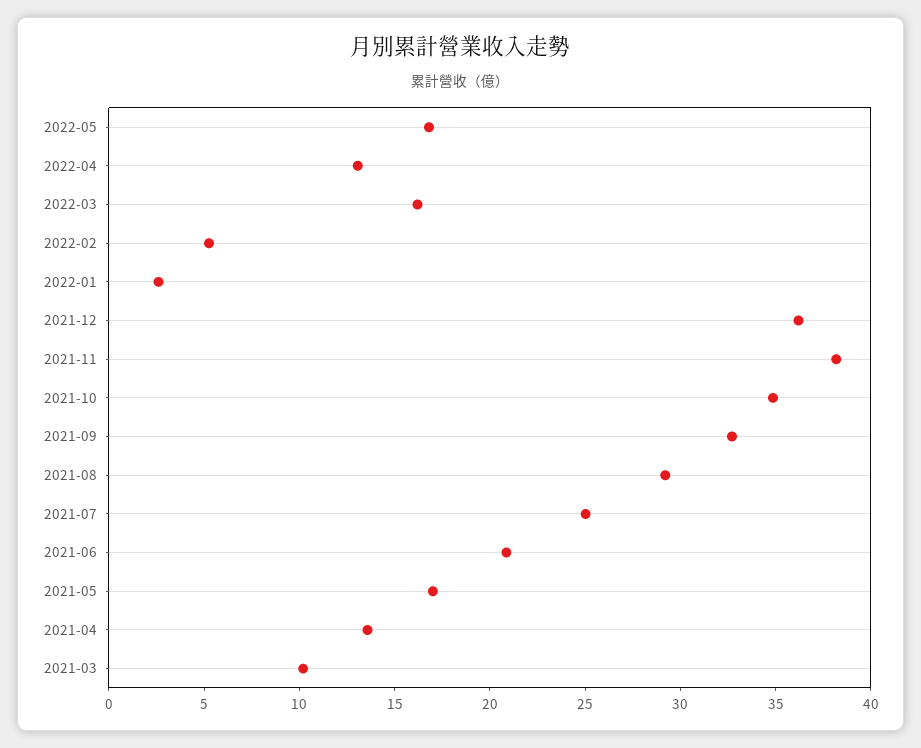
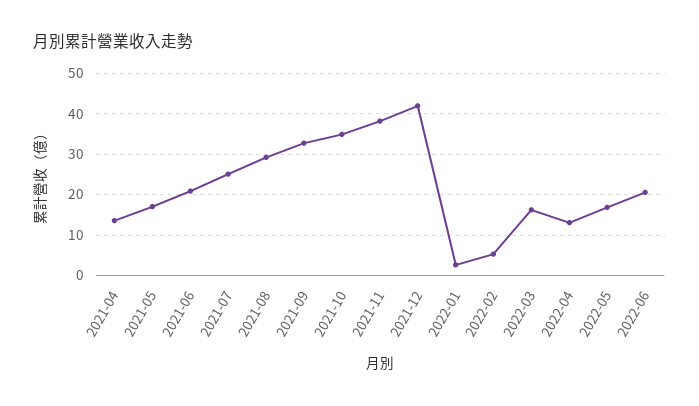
2021-12: 36 -> 42
2021-03: 10 -> none
2022-06: none -> 20

